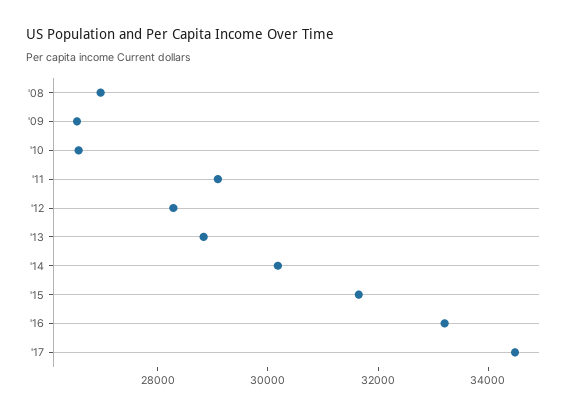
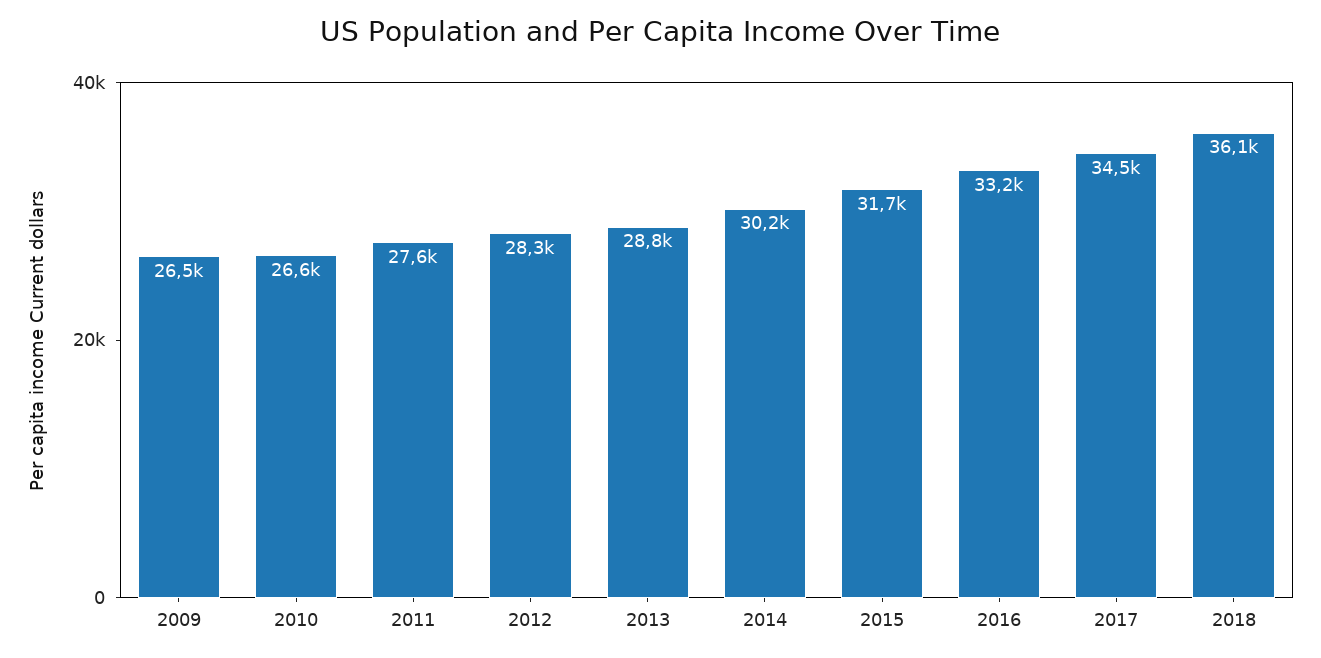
'08: 27000 -> none
'11: 29000 -> 27600
2018: none -> 36100

